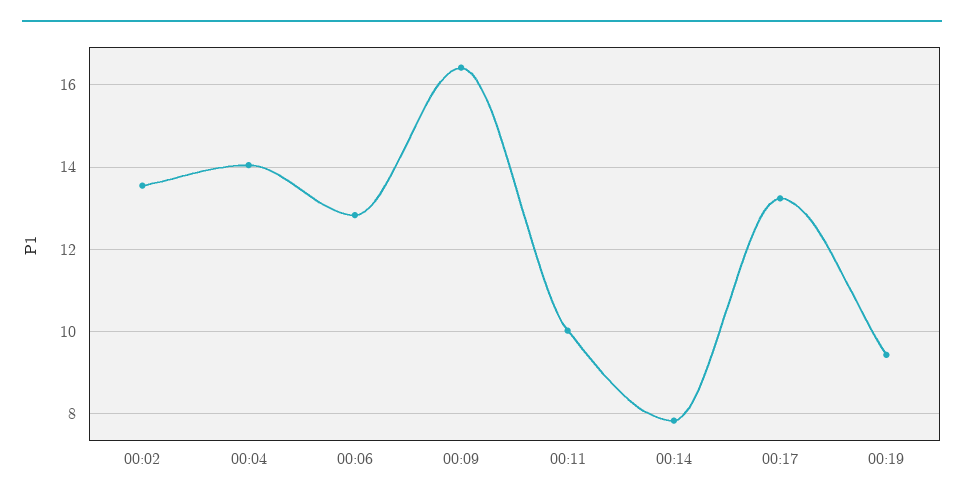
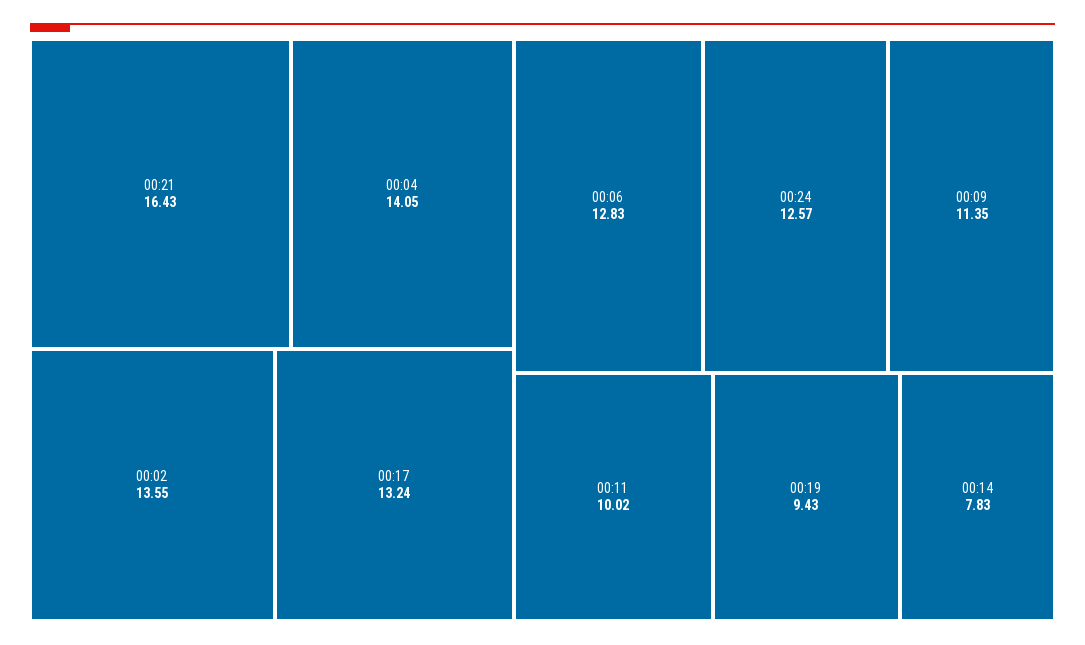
00:09: 16.4 -> 11.35
00:21: none -> 16.43
00:24: none -> 12.57

